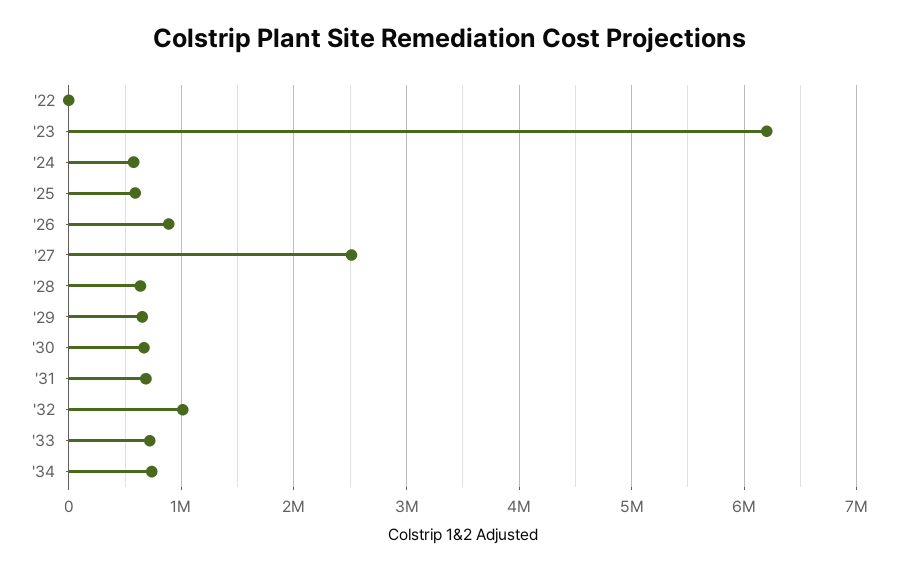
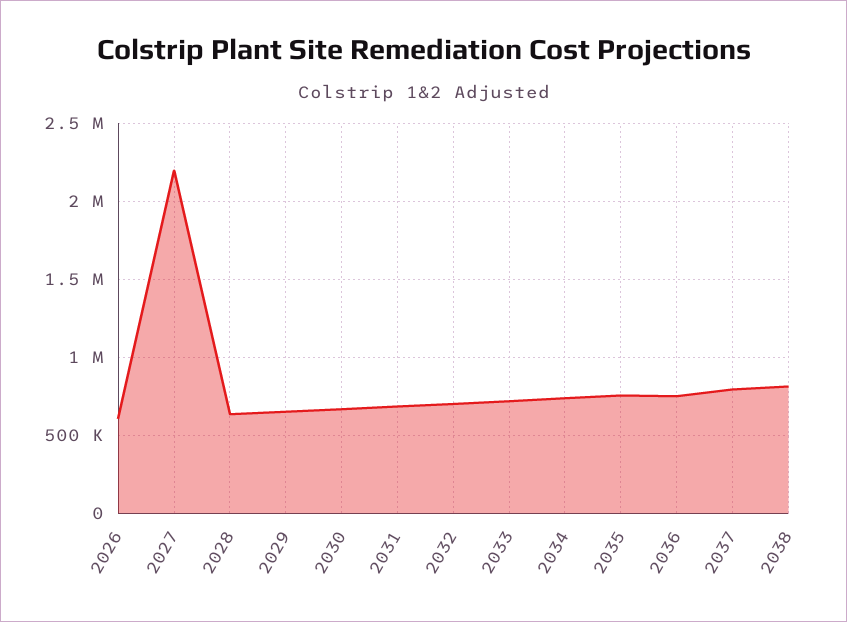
'22: 0 -> none
'23: 6200000 -> none
'24: 600000 -> none
'25: 600000 -> none
'26: 900000 -> 600000
'27: 2500000 -> 2200000
'32: 1000000 -> 700000
2035: none -> 750000
2036: none -> 750000
2037: none -> 800000
2038: none -> 800000

